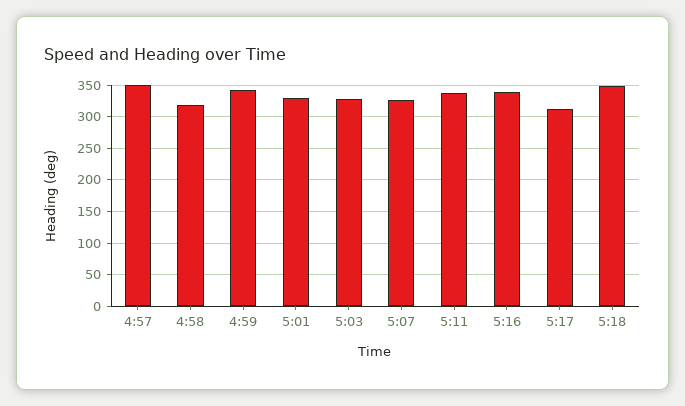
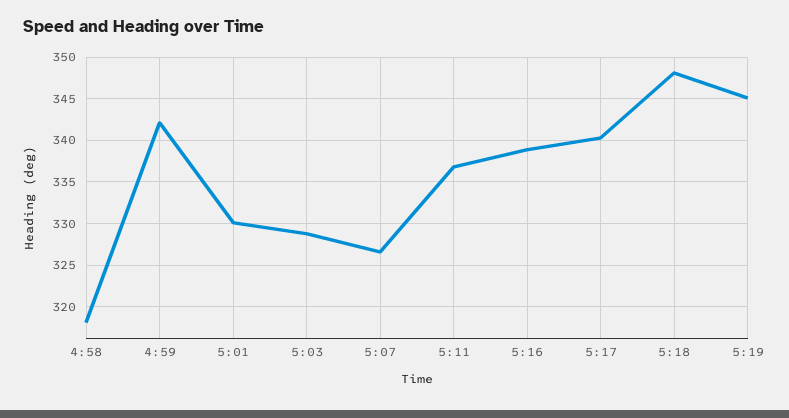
4:57: 350 -> none
5:17: 310 -> 340
5:19: none -> 345

